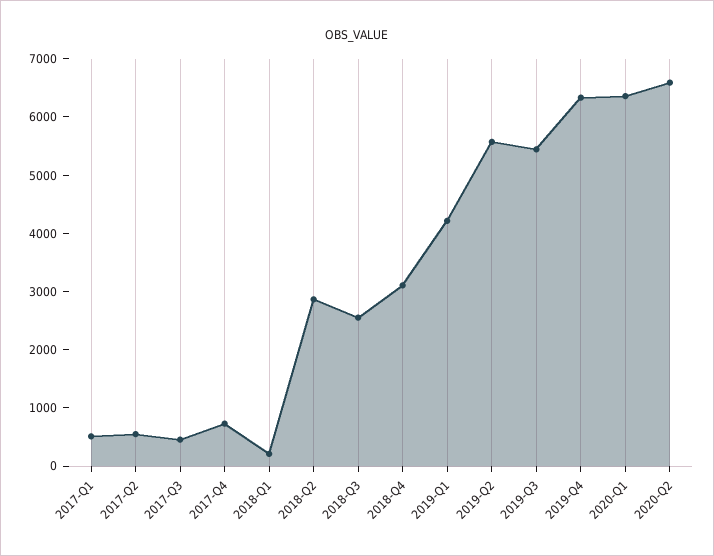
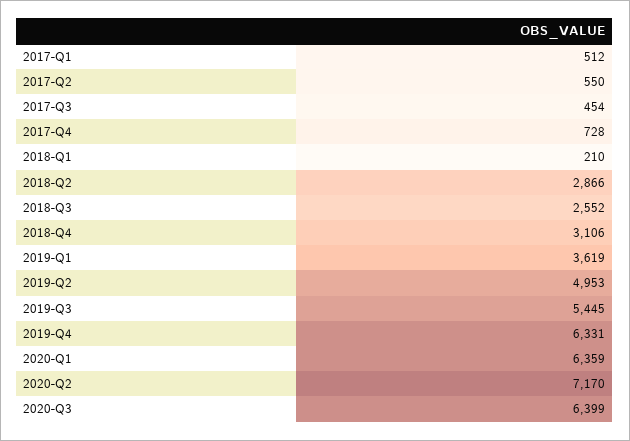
2019-Q1: 4200 -> 3619
2019-Q2: 5600 -> 4953
2020-Q2: 6600 -> 7170
2020-Q3: none -> 6399

